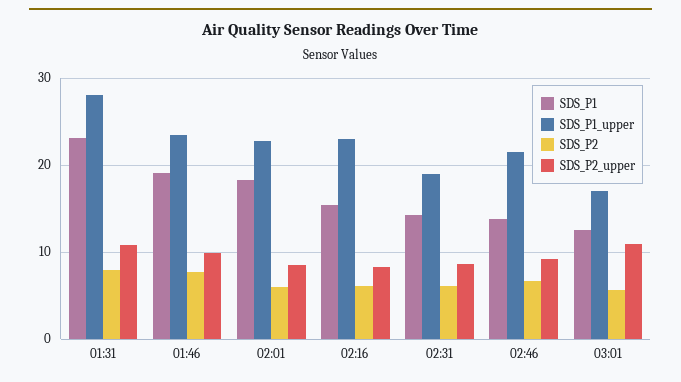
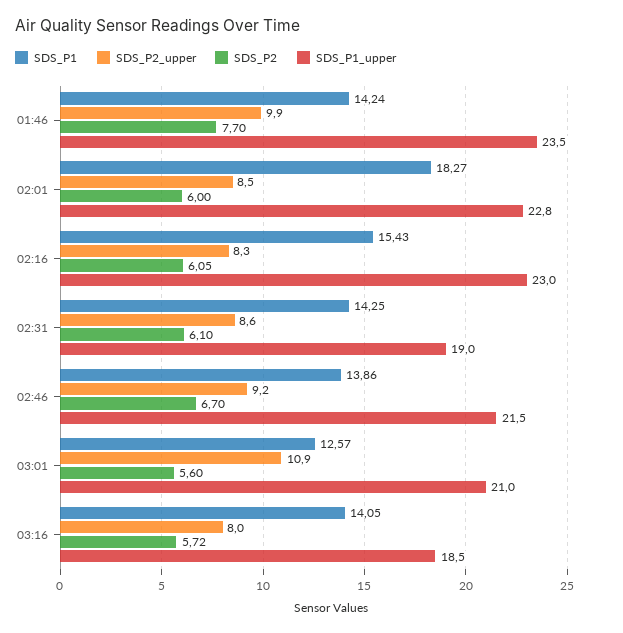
SDS_P1, 01:31: 23 -> none
SDS_P1_upper, 01:31: 28 -> none
SDS_P2, 01:31: 8 -> none
SDS_P2_upper, 01:31: 11 -> none
SDS_P1, 01:46: 19 -> 14.24
SDS_P1_upper, 03:01: 17 -> 21
SDS_P1, 03:16: none -> 14.05
SDS_P2_upper, 03:16: none -> 8
SDS_P2, 03:16: none -> 5.72
SDS_P1_upper, 03:16: none -> 18.5

